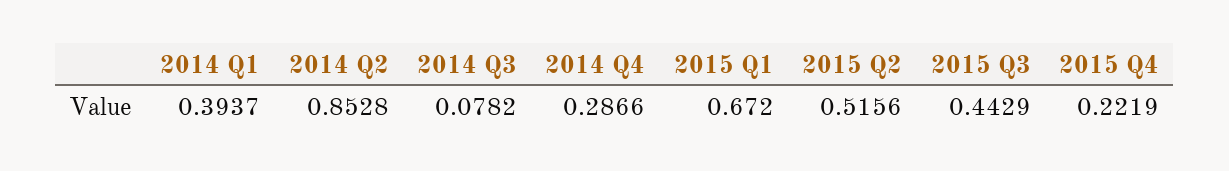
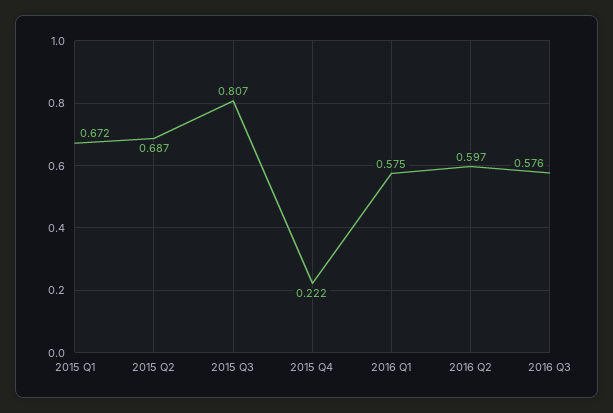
2014 Q1: 0.3937 -> none
2014 Q2: 0.8528 -> none
2014 Q3: 0.0782 -> none
2014 Q4: 0.2866 -> none
2015 Q2: 0.5156 -> 0.687
2015 Q3: 0.4429 -> 0.807
2016 Q1: none -> 0.575
2016 Q2: none -> 0.597
2016 Q3: none -> 0.576

